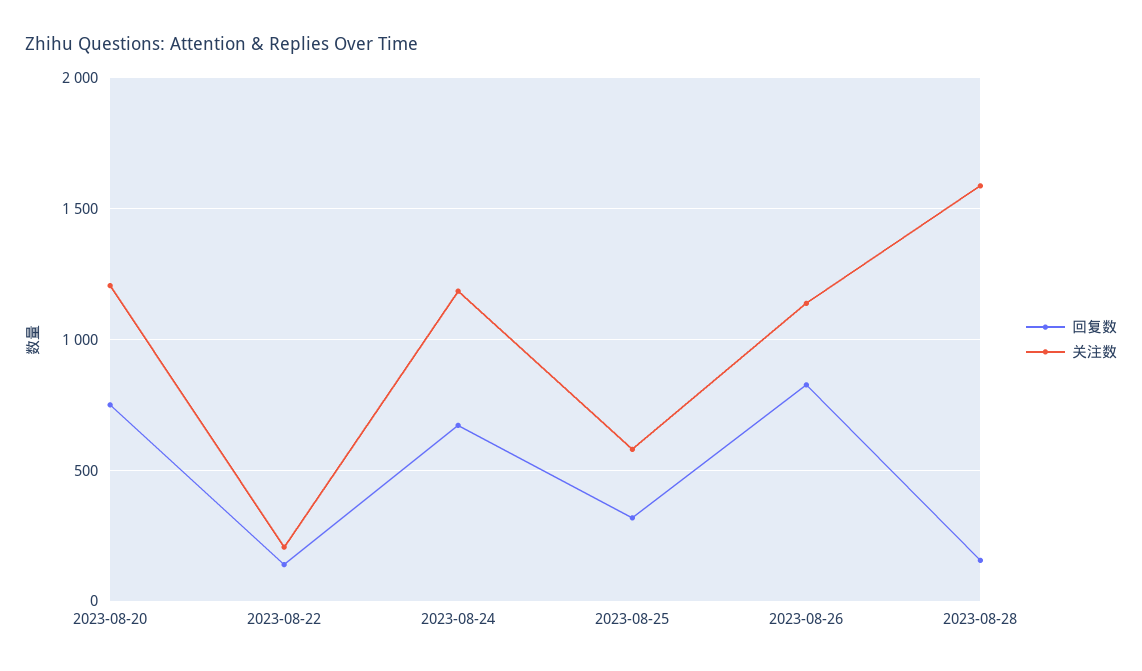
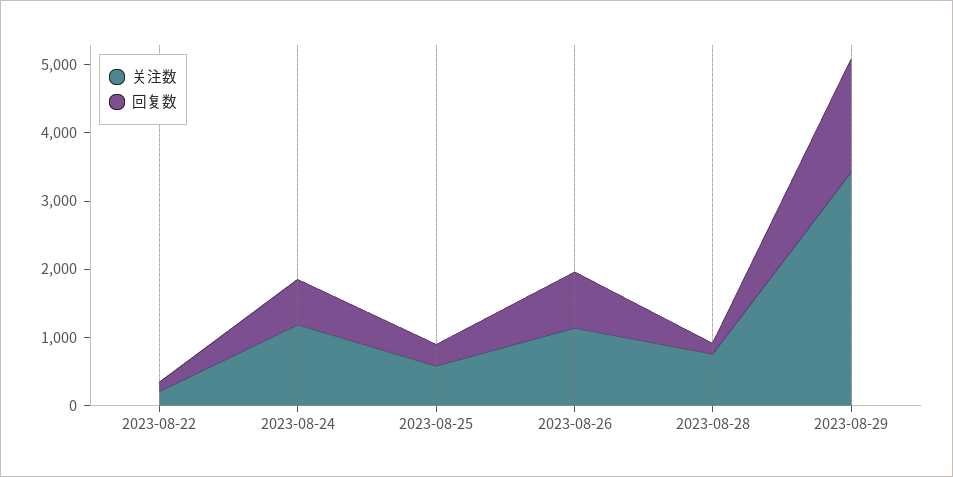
回复数, 2023-08-20: 750 -> none
关注数, 2023-08-20: 1200 -> none
关注数, 2023-08-28: 1600 -> 800
关注数, 2023-08-29: none -> 3400
回复数, 2023-08-29: none -> 1600

